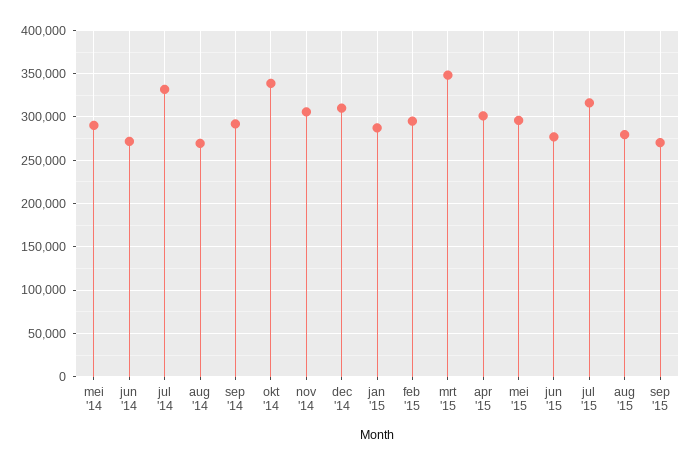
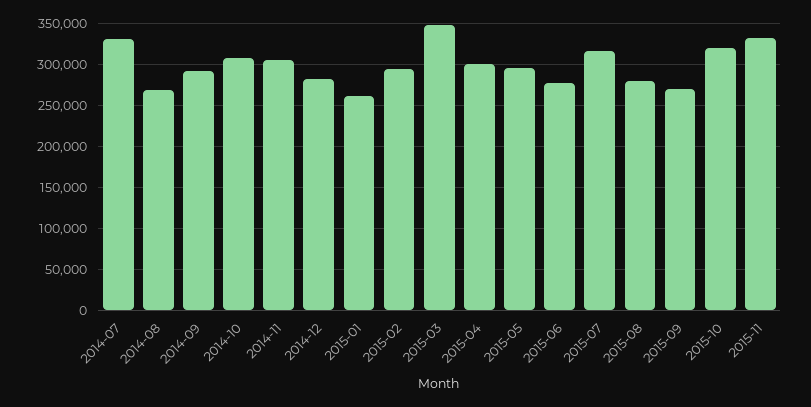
mei '14: 290000 -> none
jun '14: 270000 -> none
okt '14: 340000 -> 310000
dec '14: 310000 -> 280000
jan '15: 290000 -> 260000
2015-10: none -> 320000
2015-11: none -> 330000

